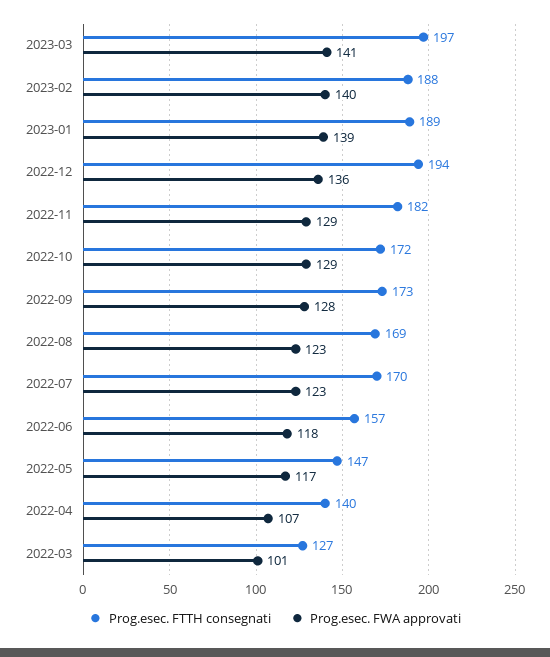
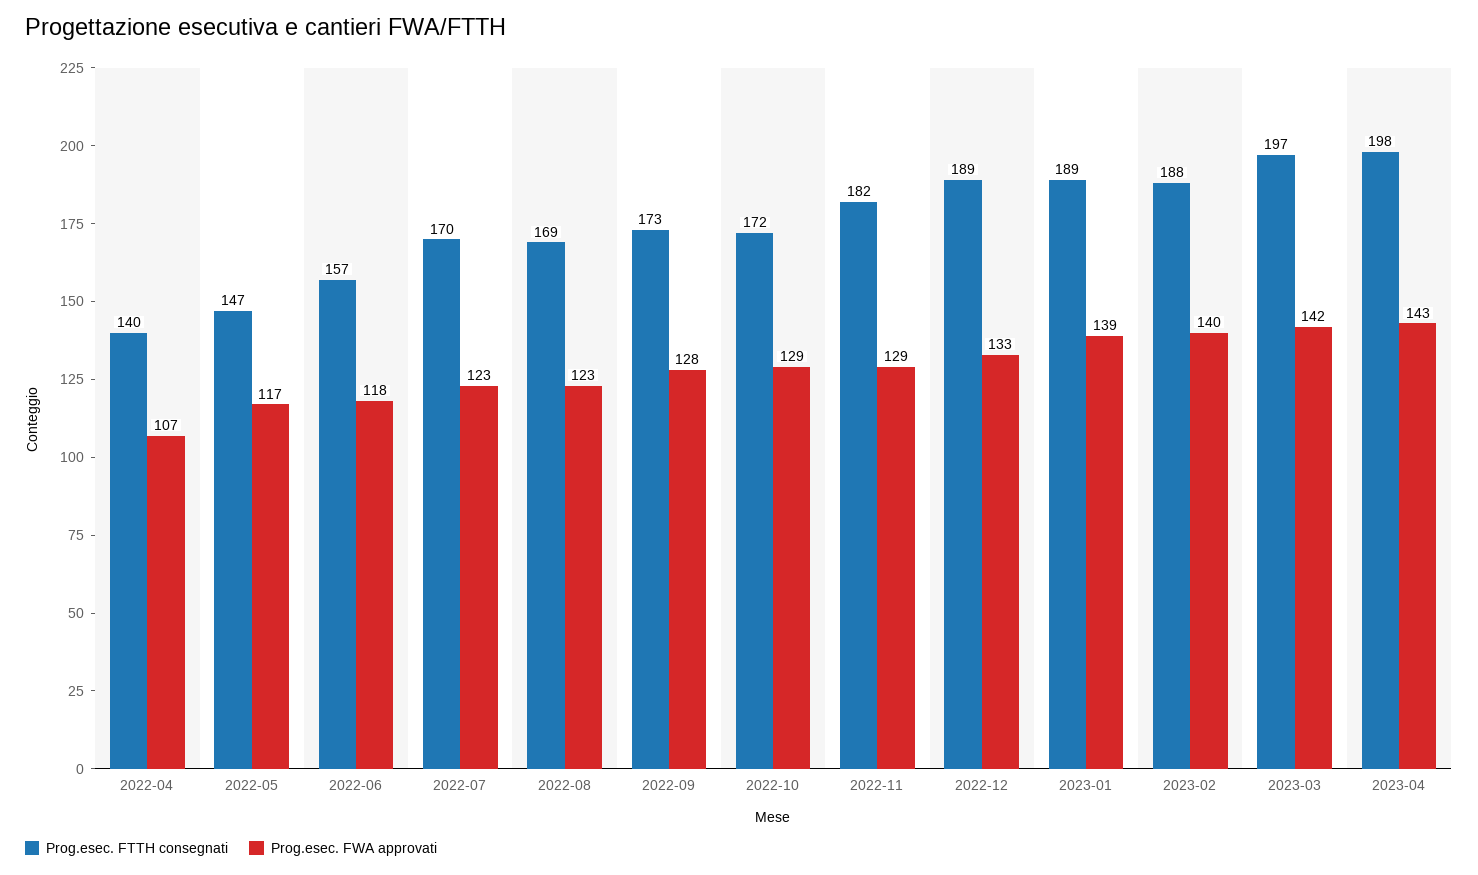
Prog.esec. FWA approvati, 2023-03: 141 -> 142
Prog.esec. FTTH consegnati, 2022-12: 194 -> 189
Prog.esec. FWA approvati, 2022-12: 136 -> 133
Prog.esec. FTTH consegnati, 2022-03: 127 -> none
Prog.esec. FWA approvati, 2022-03: 101 -> none
Prog.esec. FTTH consegnati, 2023-04: none -> 198
Prog.esec. FWA approvati, 2023-04: none -> 143

